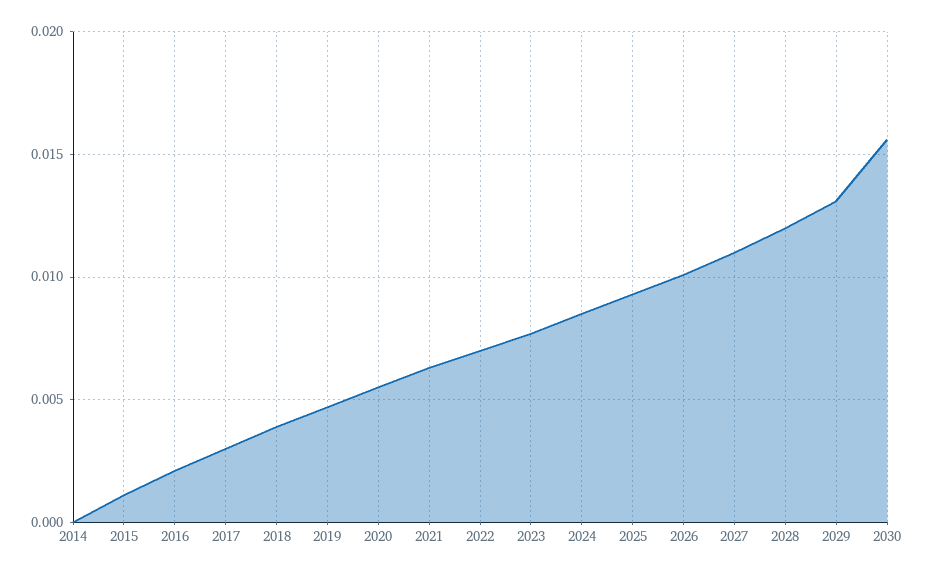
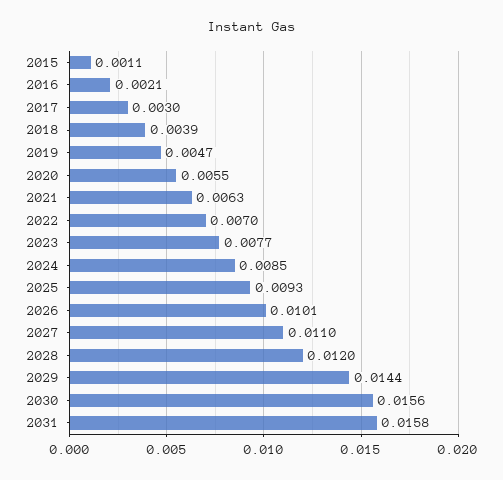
2014: 0 -> none
2029: 0.013 -> 0.0144
2031: none -> 0.0158

